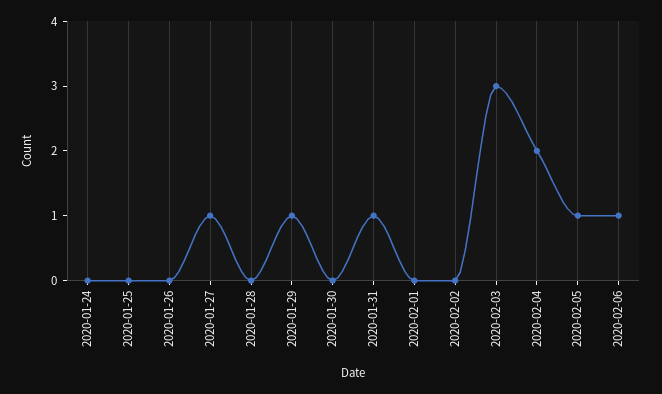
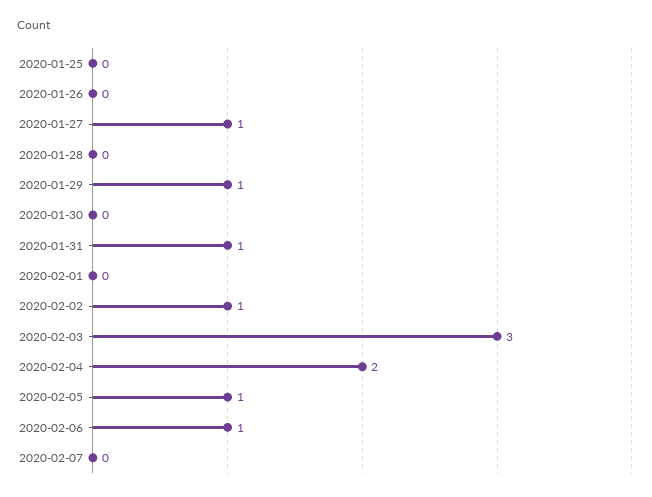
2020-01-24: 0 -> none
2020-02-02: 0 -> 1
2020-02-07: none -> 0

